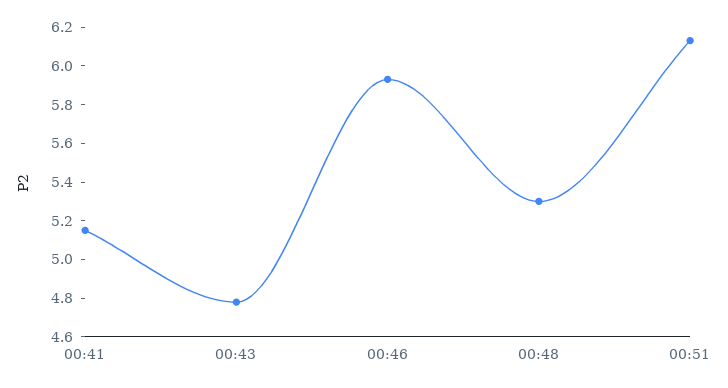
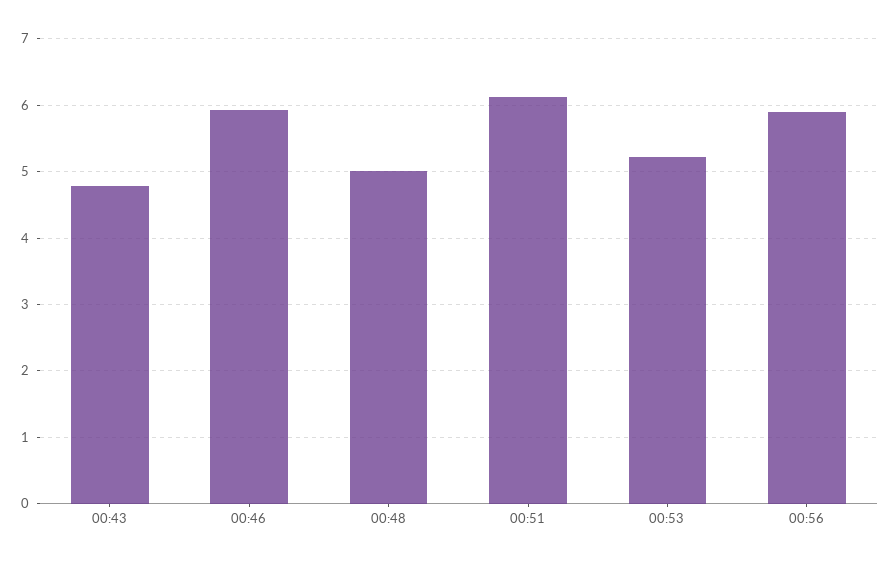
00:41: 5.15 -> none
00:48: 5.3 -> 5
00:53: none -> 5.2
00:56: none -> 5.9

